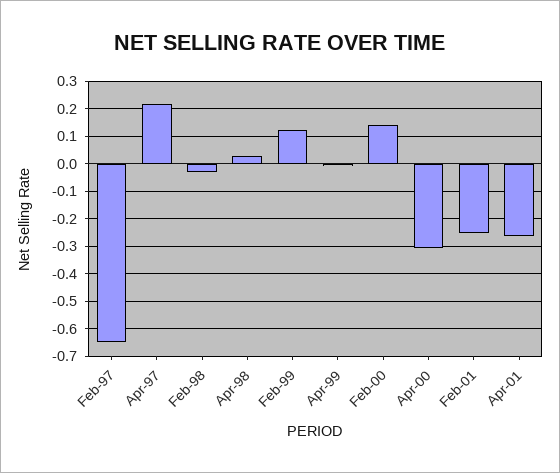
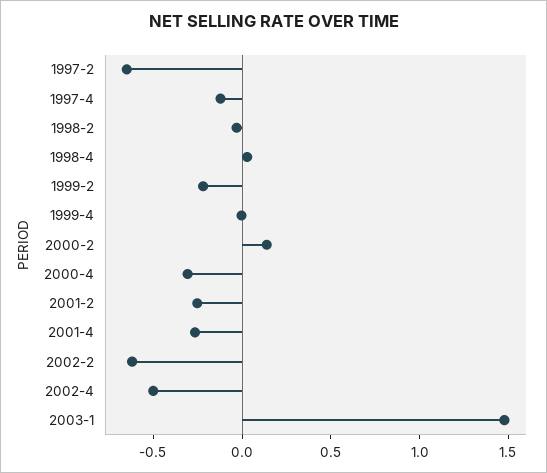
Apr-97: 0.225 -> -0.1
Feb-99: 0.125 -> -0.2
2002-2: none -> -0.6
2002-4: none -> -0.5
2003-1: none -> 1.5

